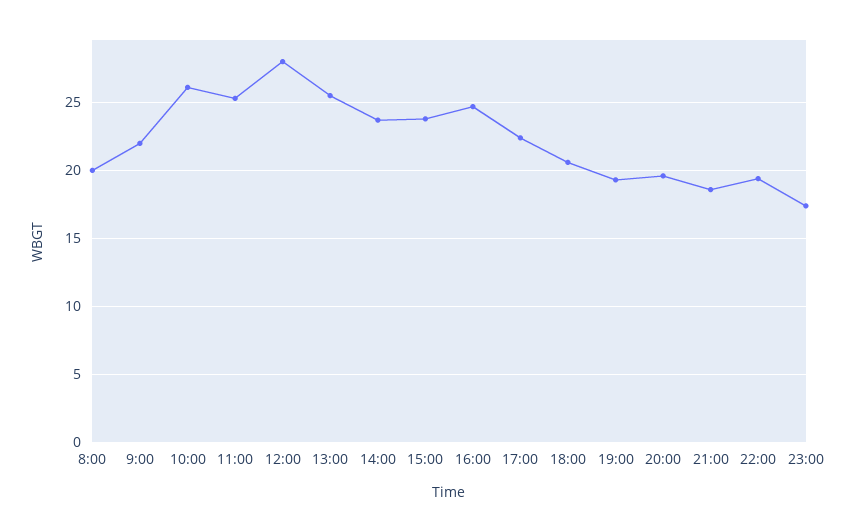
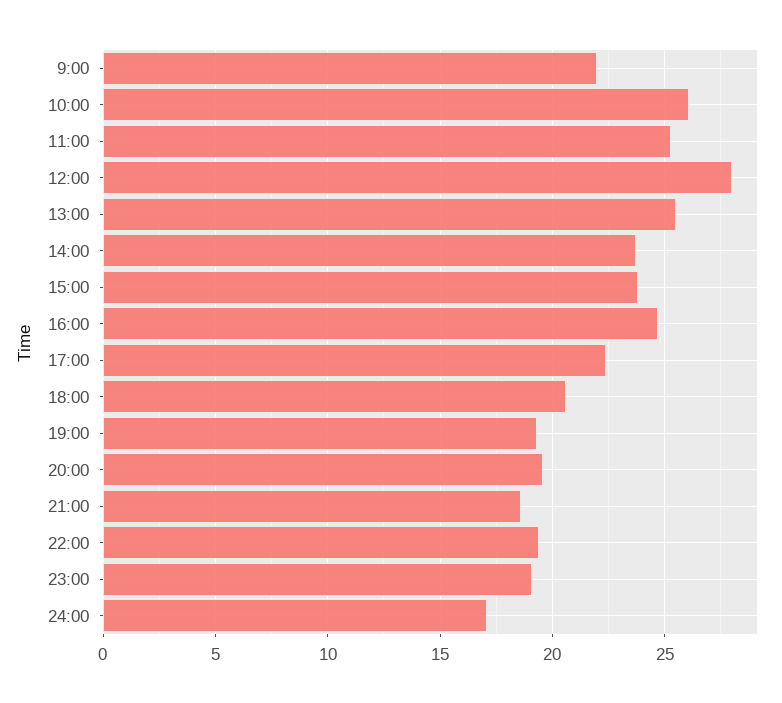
8:00: 20 -> none
23:00: 17.5 -> 19
24:00: none -> 17

